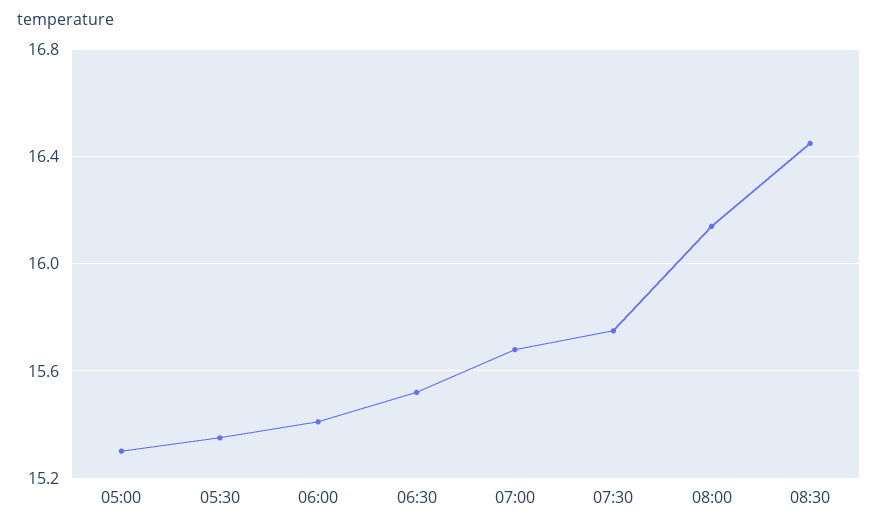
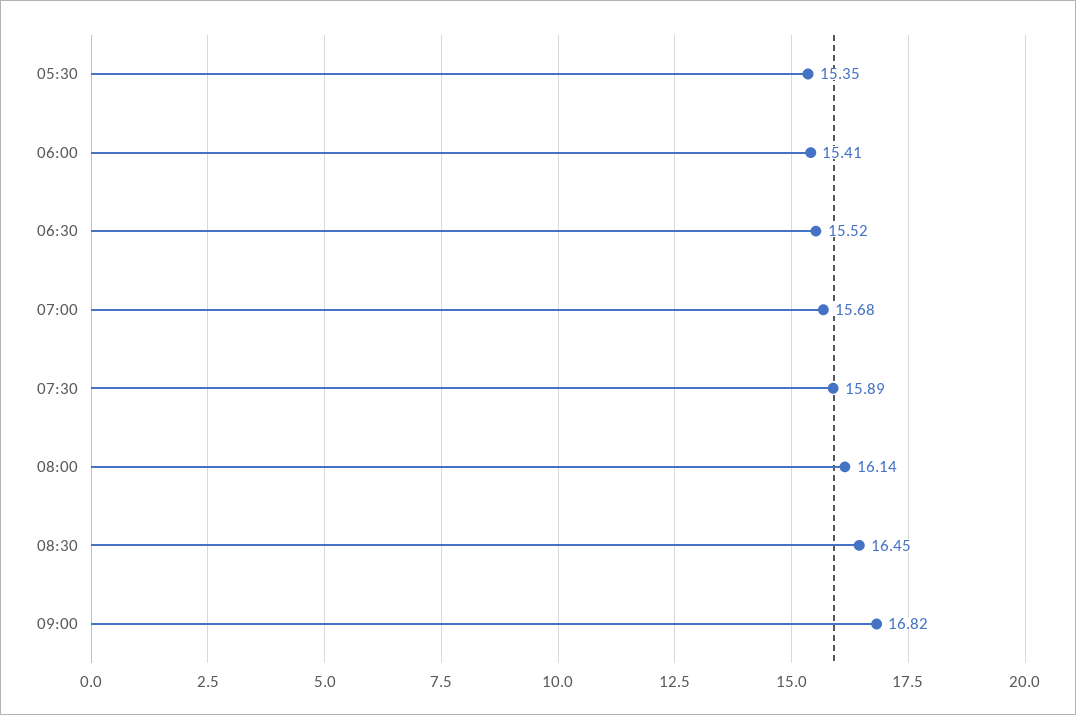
05:00: 15.3 -> none
07:30: 15.75 -> 15.89
09:00: none -> 16.82

